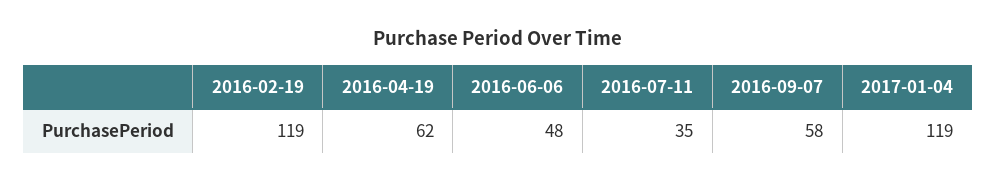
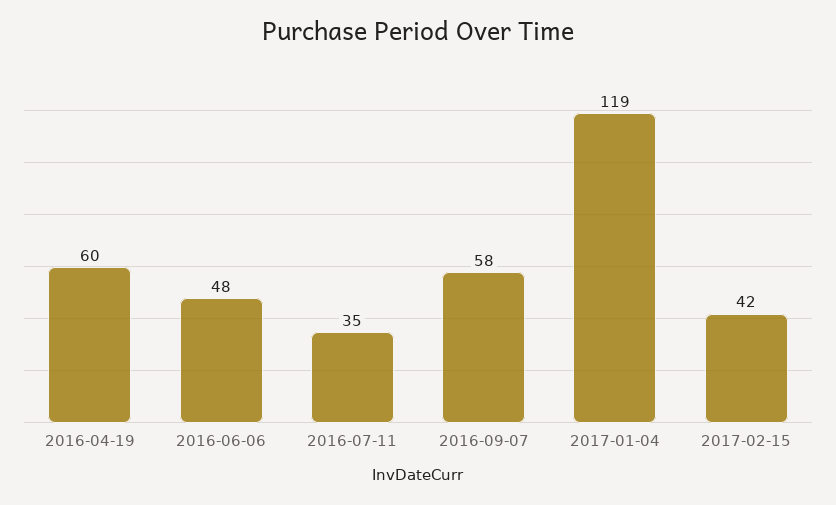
2016-02-19: 119 -> none
2016-04-19: 62 -> 60
2017-02-15: none -> 42

